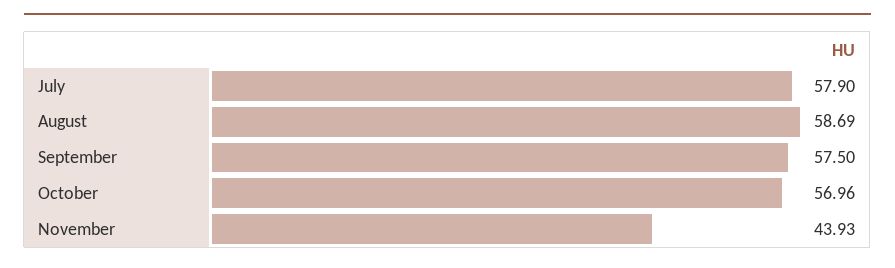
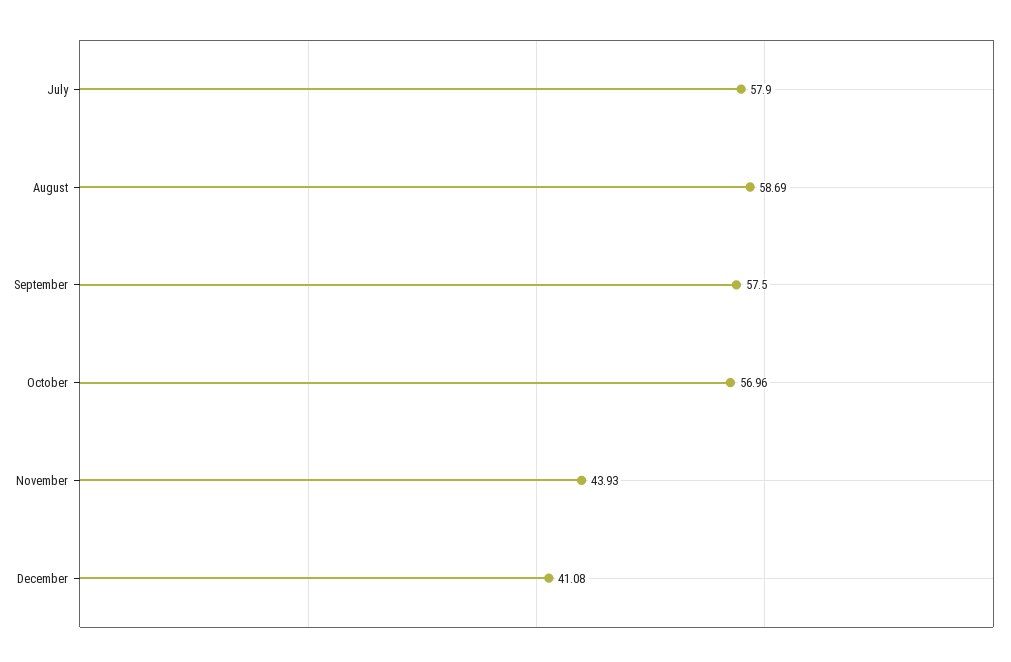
December: none -> 41.08

